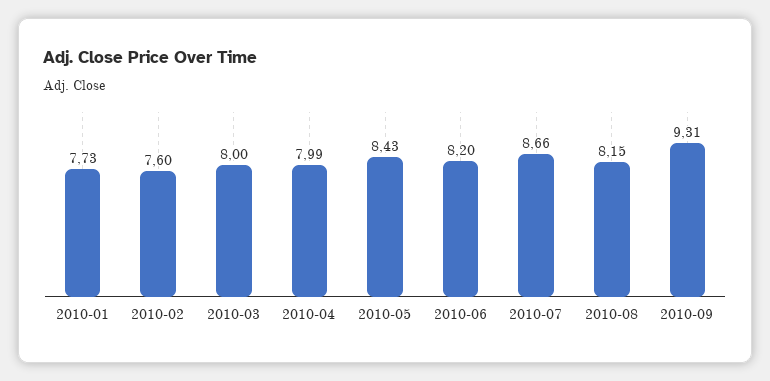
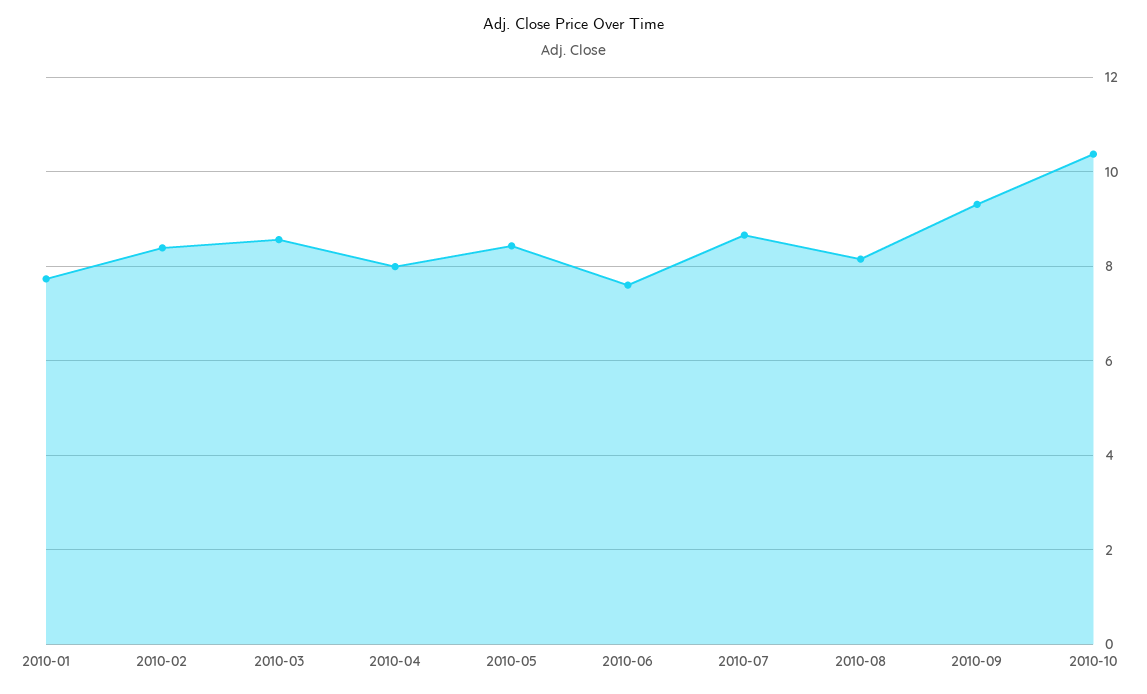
2010-02: 7.6 -> 8.4
2010-03: 8 -> 8.6
2010-06: 8.2 -> 7.6
2010-10: none -> 10.4

